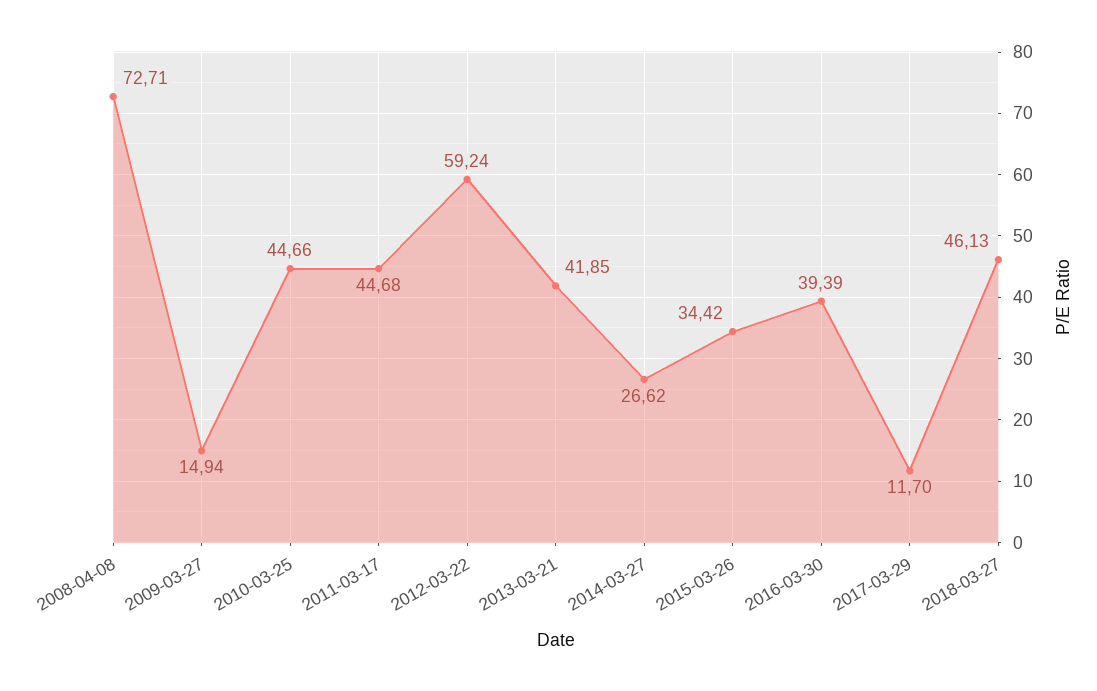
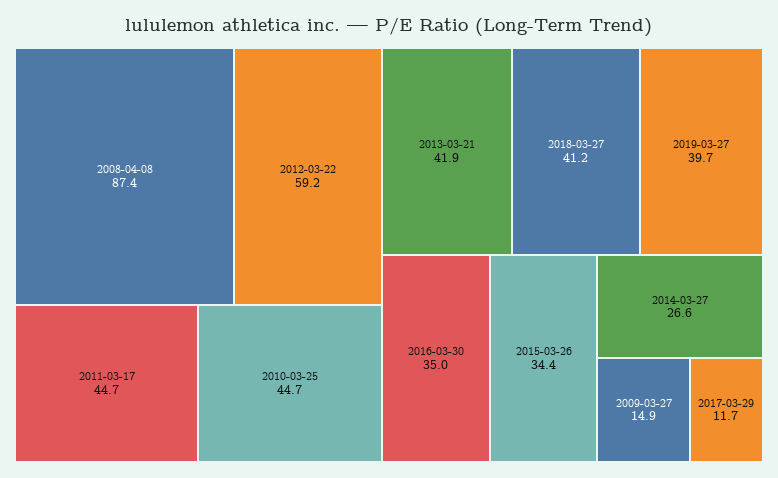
2008-04-08: 72.71 -> 87.4
2016-03-30: 39.39 -> 35
2018-03-27: 46.13 -> 41.2
2019-03-27: none -> 39.7

